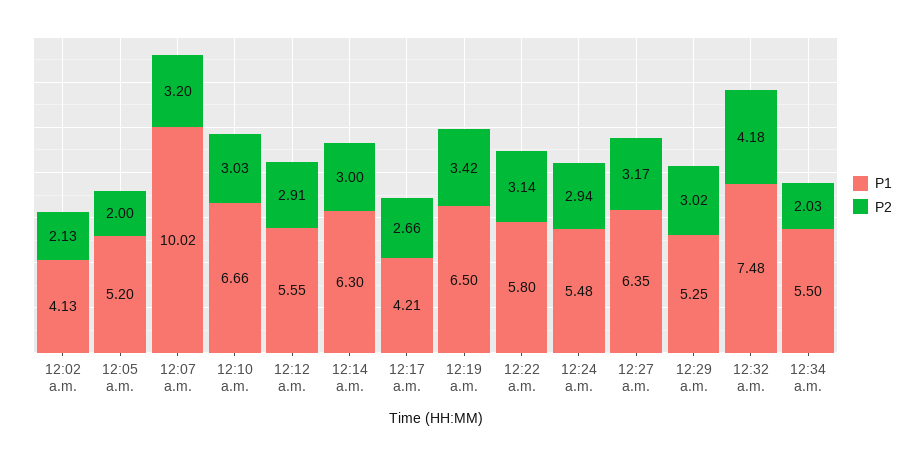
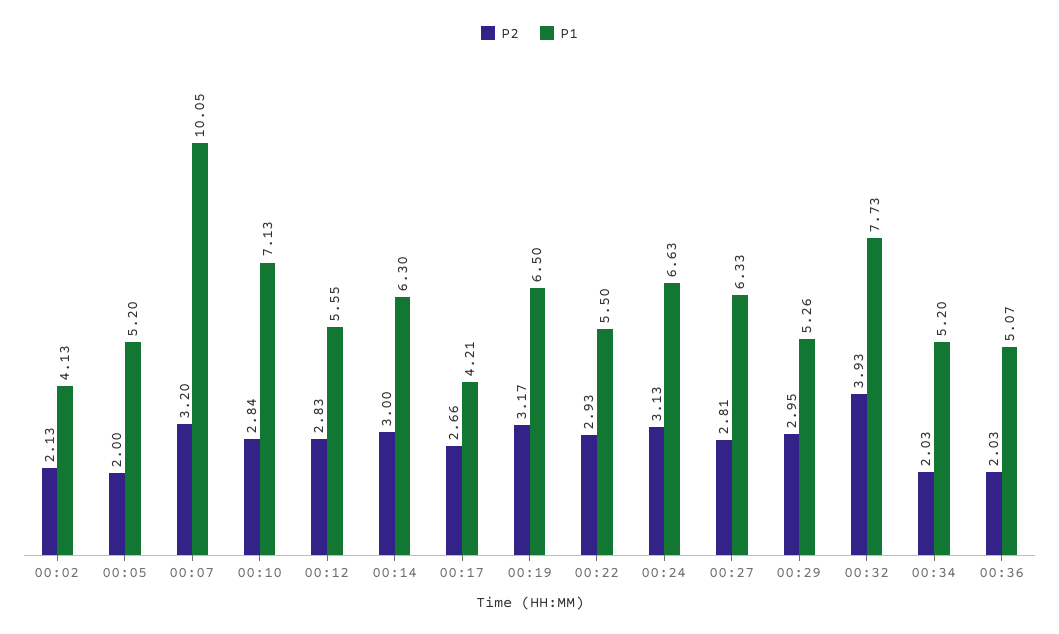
P1, 12:07 a.m.: 10.02 -> 10.05
P1, 12:10 a.m.: 6.66 -> 7.13
P2, 12:10 a.m.: 3.03 -> 2.84
P2, 12:12 a.m.: 2.91 -> 2.83
P2, 12:19 a.m.: 3.42 -> 3.17
P1, 12:22 a.m.: 5.8 -> 5.5
P2, 12:22 a.m.: 3.14 -> 2.93
P1, 12:24 a.m.: 5.48 -> 6.63
P2, 12:24 a.m.: 2.94 -> 3.13
P1, 12:27 a.m.: 6.35 -> 6.33
P2, 12:27 a.m.: 3.17 -> 2.81
P1, 12:29 a.m.: 5.25 -> 5.26
P2, 12:29 a.m.: 3.02 -> 2.95
P1, 12:32 a.m.: 7.48 -> 7.73
P2, 12:32 a.m.: 4.18 -> 3.93
P1, 12:34 a.m.: 5.5 -> 5.2
P2, 00:36: none -> 2.03
P1, 00:36: none -> 5.07

